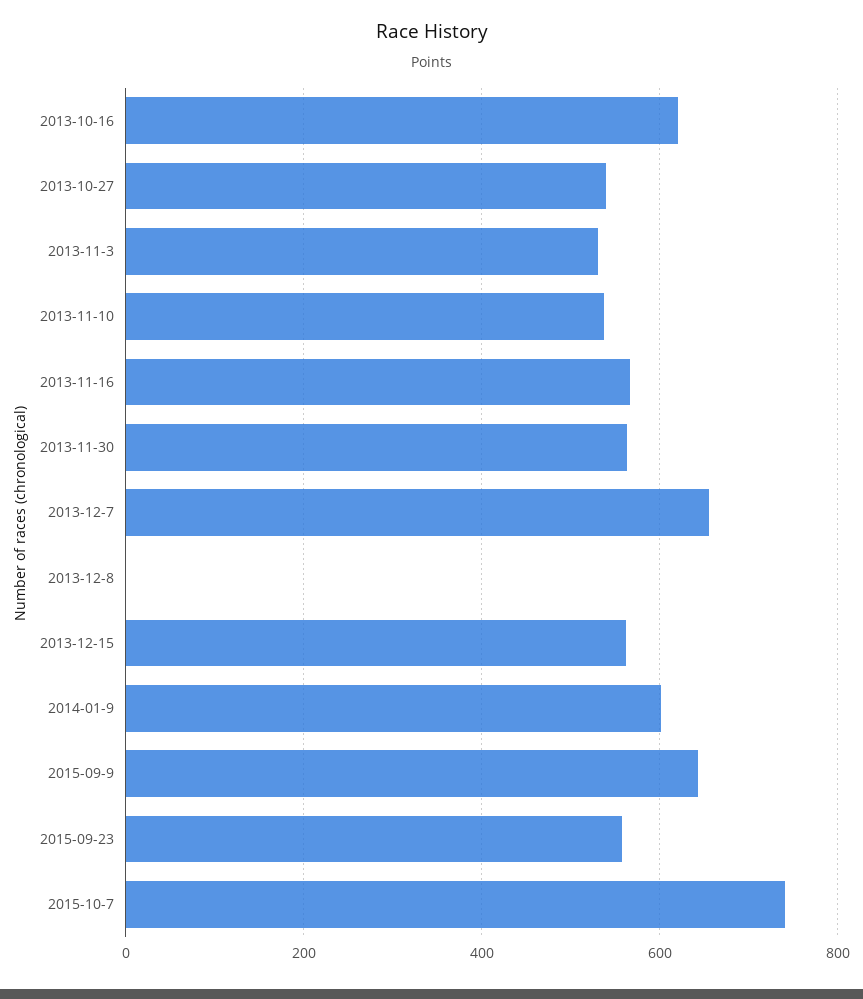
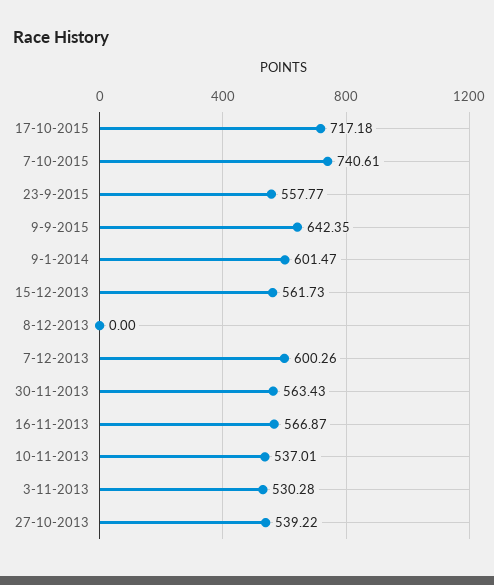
2013-10-16: 620 -> none
2013-12-7: 660 -> 600.26
17-10-2015: none -> 717.18

